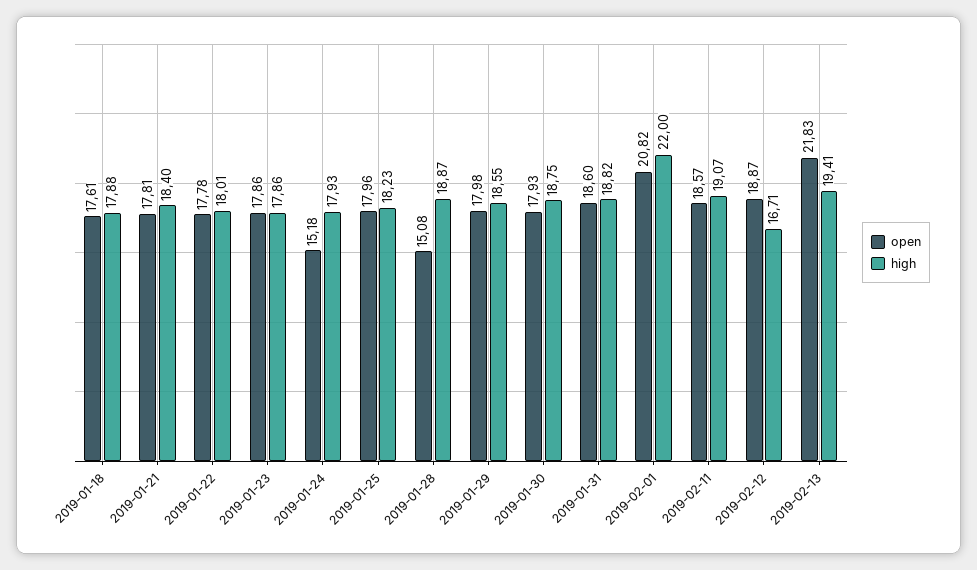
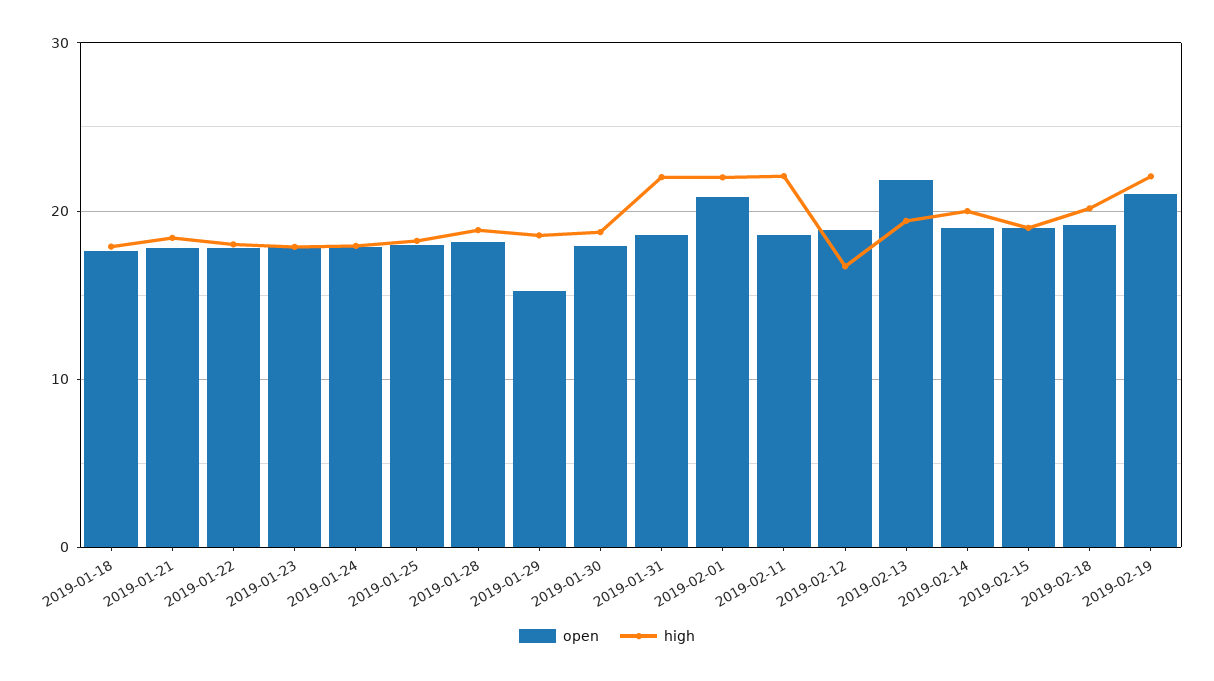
open, 2019-01-24: 15.18 -> 18
open, 2019-01-28: 15.08 -> 18
open, 2019-01-29: 17.98 -> 15
high, 2019-01-31: 18.82 -> 22
high, 2019-02-11: 19.07 -> 22
open, 2019-02-14: none -> 19
high, 2019-02-14: none -> 20
open, 2019-02-15: none -> 19
high, 2019-02-15: none -> 19
open, 2019-02-18: none -> 19
high, 2019-02-18: none -> 20
open, 2019-02-19: none -> 21
high, 2019-02-19: none -> 22

